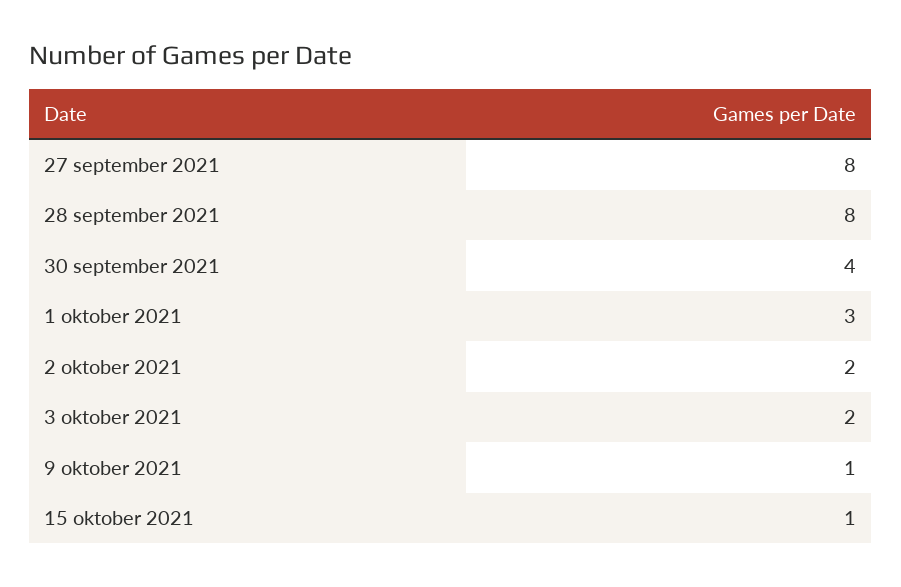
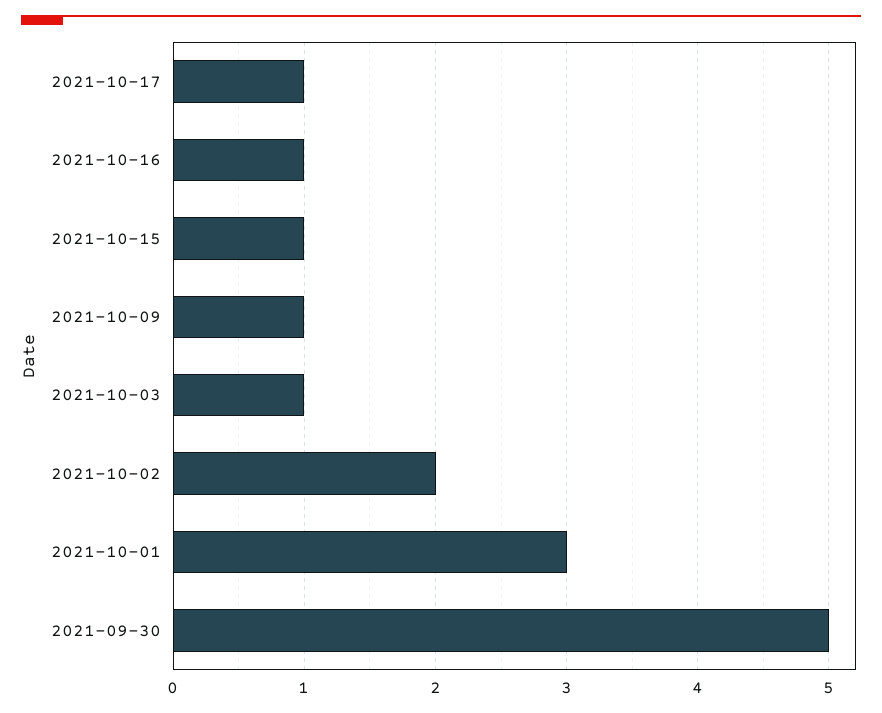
27 september 2021: 8 -> none
28 september 2021: 8 -> none
30 september 2021: 4 -> 5
3 oktober 2021: 2 -> 1
2021-10-17: none -> 1
2021-10-16: none -> 1

